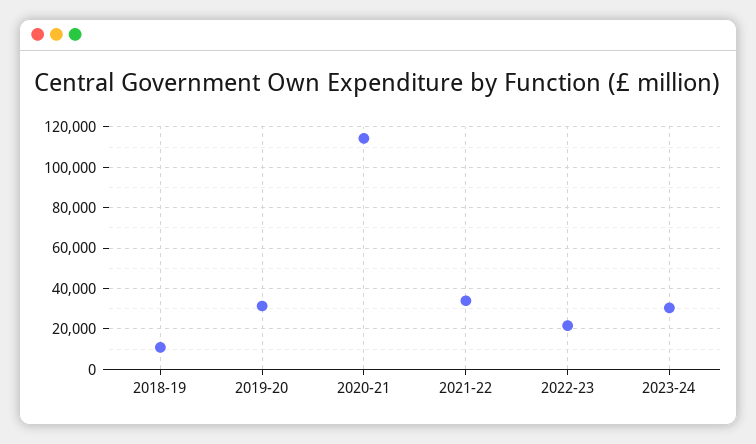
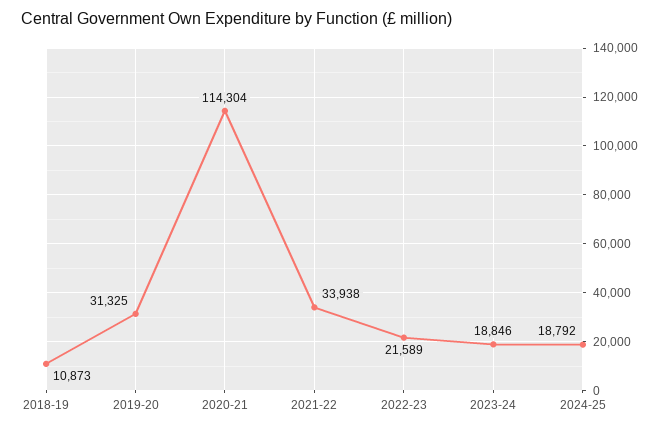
2023-24: 30000 -> 18846
2024-25: none -> 18792

